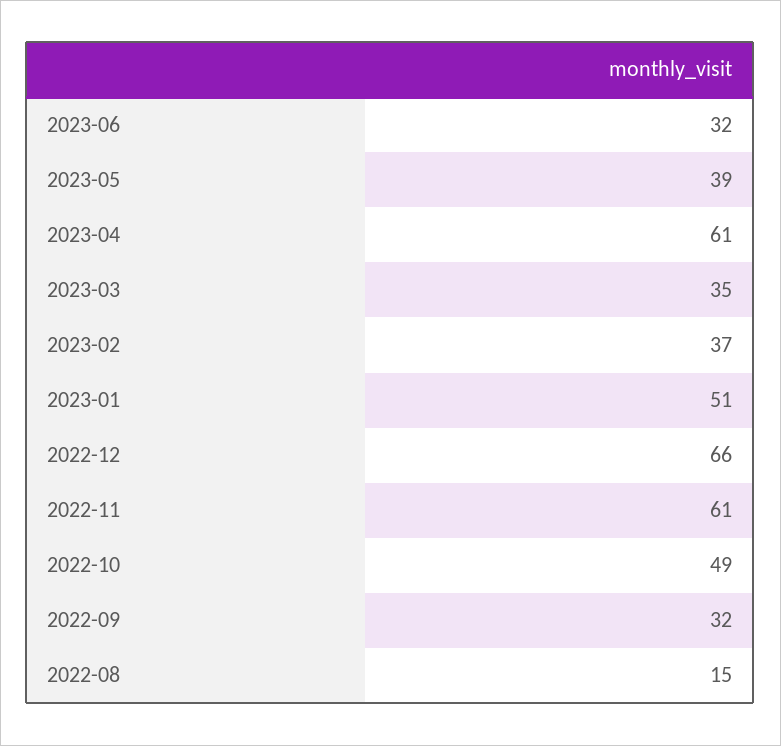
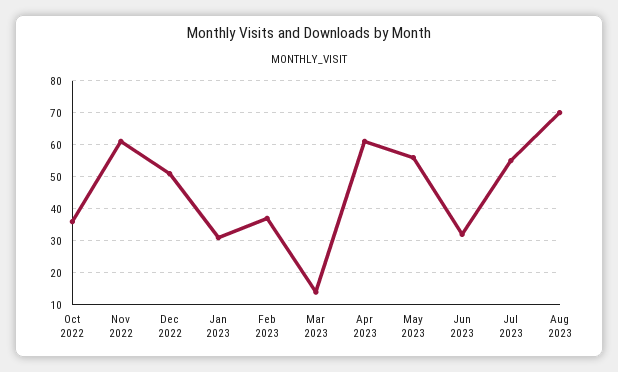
2023-05: 39 -> 55
2023-03: 35 -> 15
2023-01: 51 -> 30
2022-12: 66 -> 50
2022-10: 49 -> 35
2022-09: 32 -> none
2022-08: 15 -> none
Jul 2023: none -> 55
Aug 2023: none -> 70

